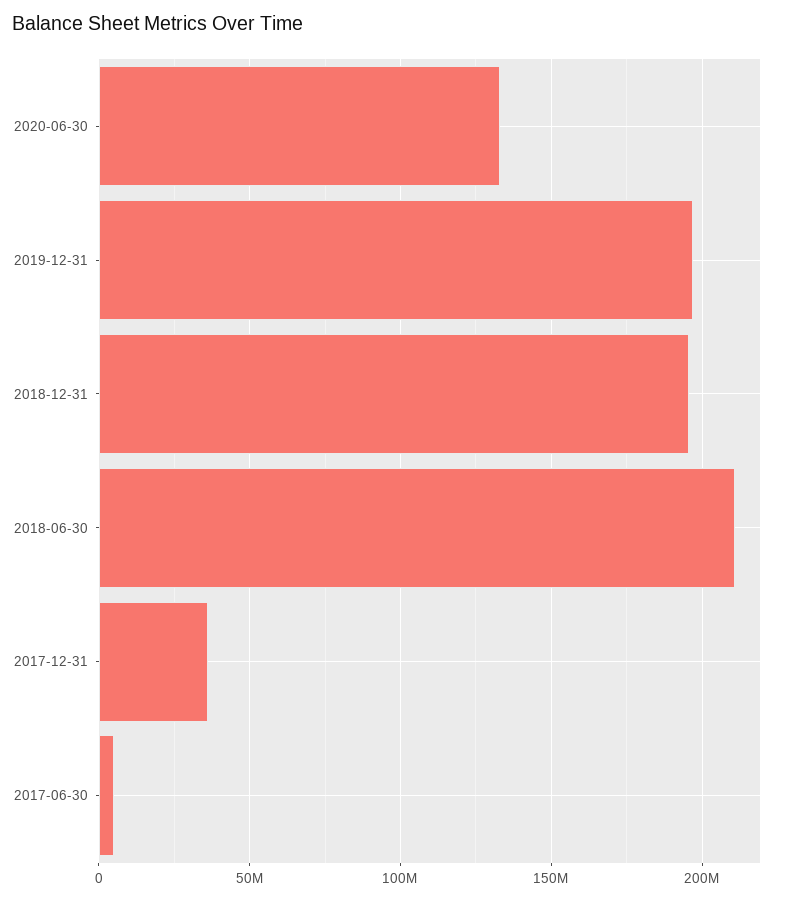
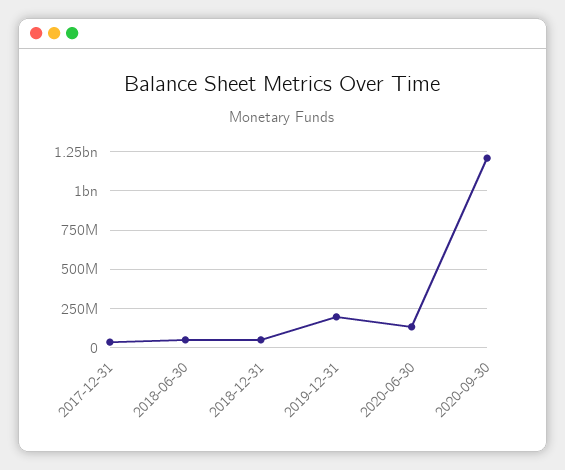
2018-12-31: 195000000 -> 50000000
2018-06-30: 210000000 -> 50000000
2017-06-30: 5000000 -> none
2020-09-30: none -> 1200000000

